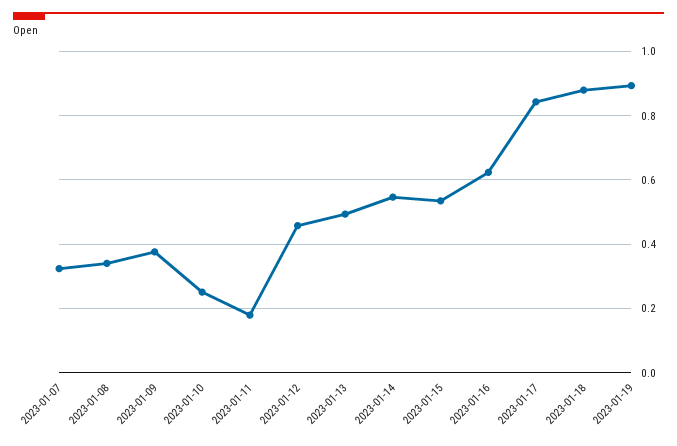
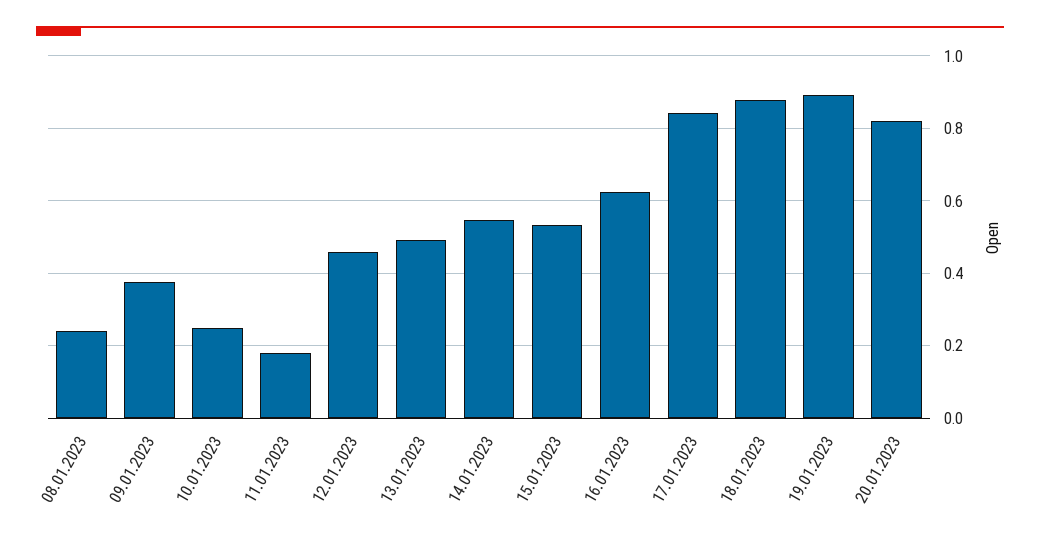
2023-01-07: 0.32 -> none
2023-01-08: 0.34 -> 0.24
20.01.2023: none -> 0.82

